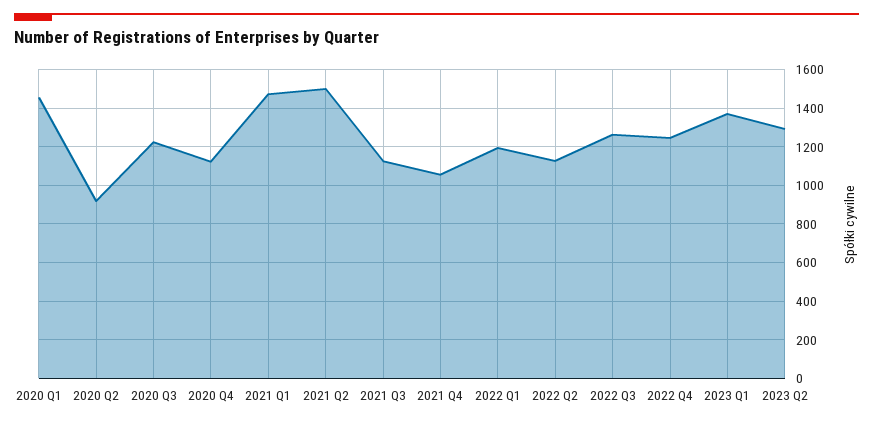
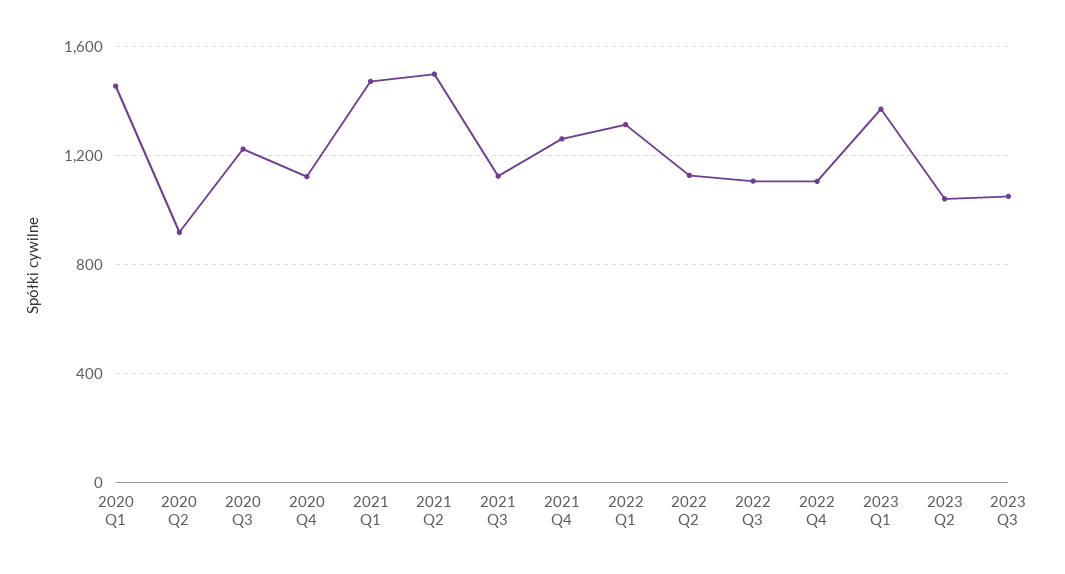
2021 Q4: 1050 -> 1250
2022 Q1: 1200 -> 1300
2022 Q3: 1250 -> 1100
2022 Q4: 1250 -> 1100
2023 Q2: 1300 -> 1050
2023 Q3: none -> 1050

